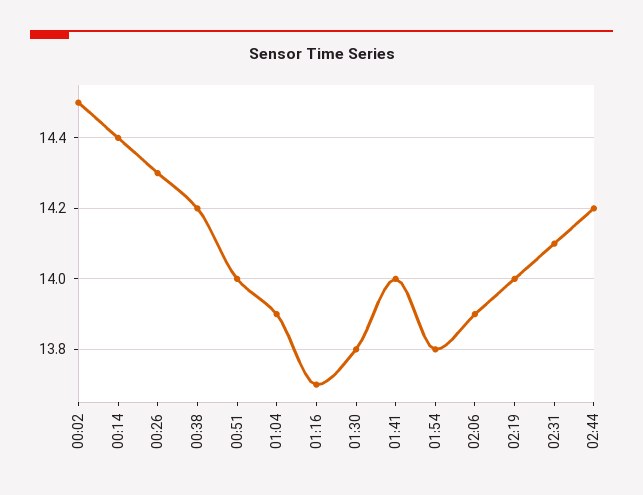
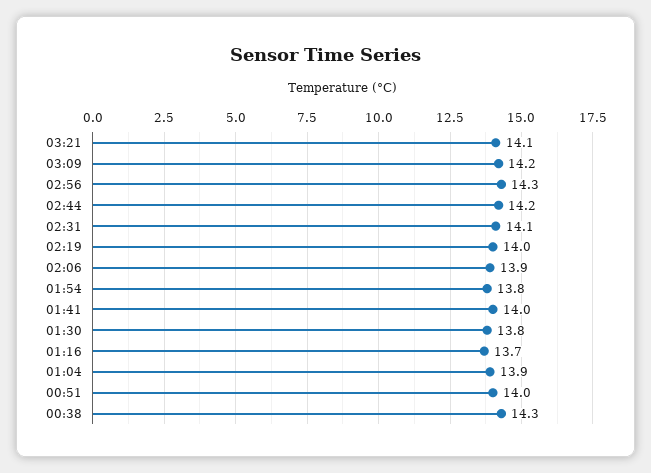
00:02: 14.5 -> none
00:14: 14.4 -> none
00:26: 14.3 -> none
00:38: 14.2 -> 14.3
03:21: none -> 14.1
03:09: none -> 14.2
02:56: none -> 14.3

